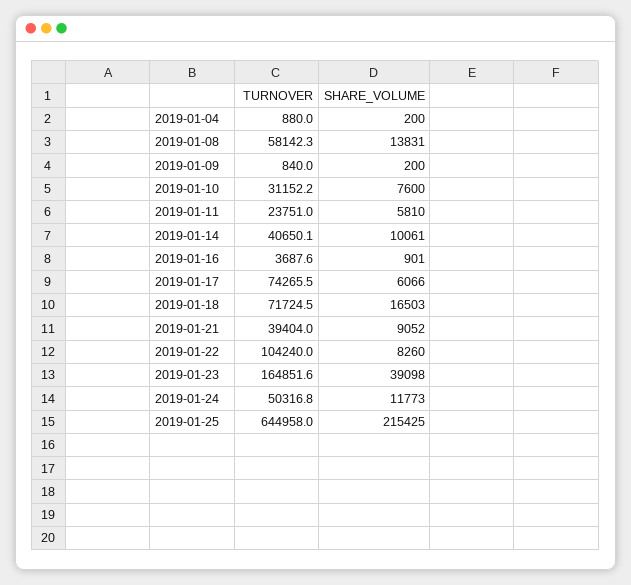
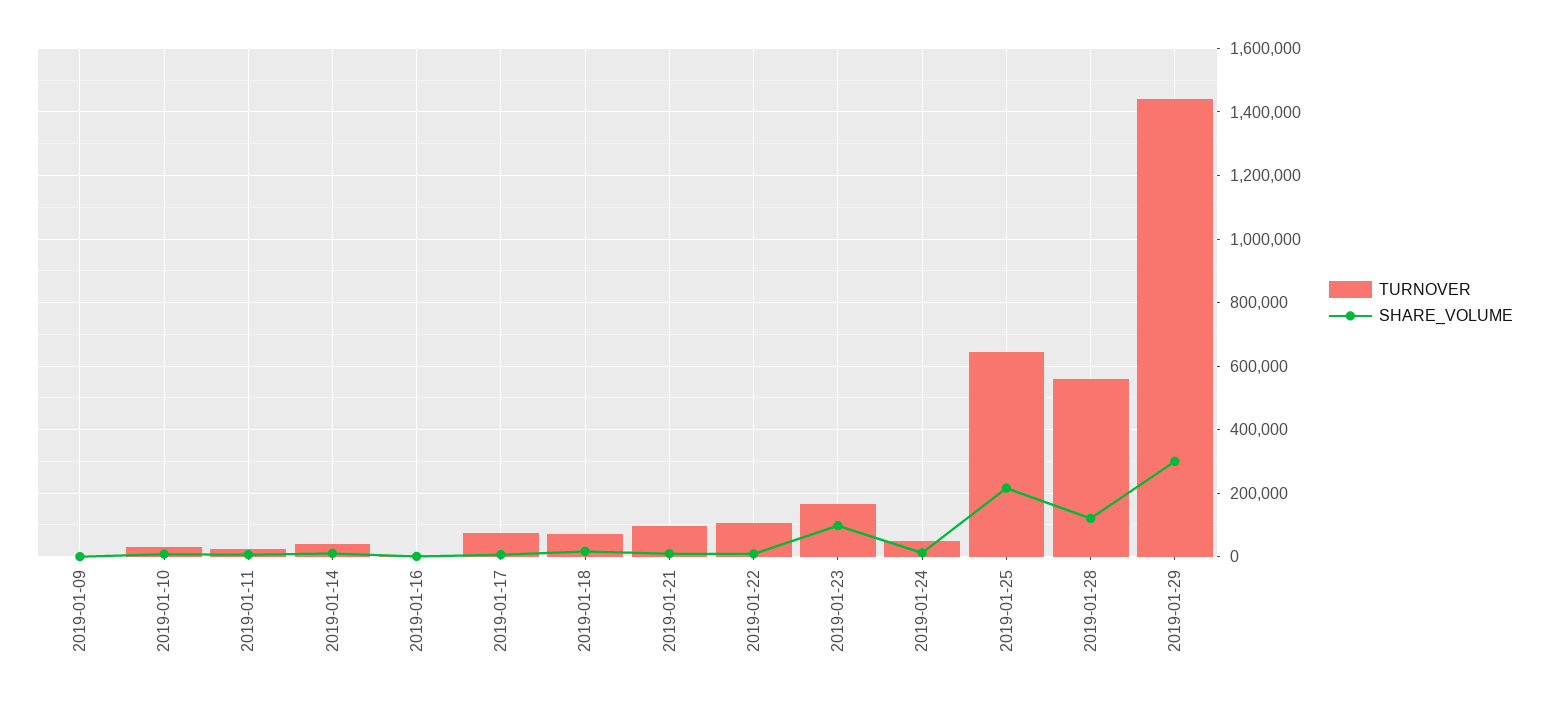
TURNOVER, 2019-01-04: 880 -> none
SHARE_VOLUME, 2019-01-04: 200 -> none
TURNOVER, 2019-01-08: 58142.3 -> none
SHARE_VOLUME, 2019-01-08: 13831 -> none
TURNOVER, 2019-01-21: 39404 -> 100000
SHARE_VOLUME, 2019-01-23: 39098 -> 100000
TURNOVER, 2019-01-28: none -> 560000
SHARE_VOLUME, 2019-01-28: none -> 120000
TURNOVER, 2019-01-29: none -> 1440000
SHARE_VOLUME, 2019-01-29: none -> 300000

